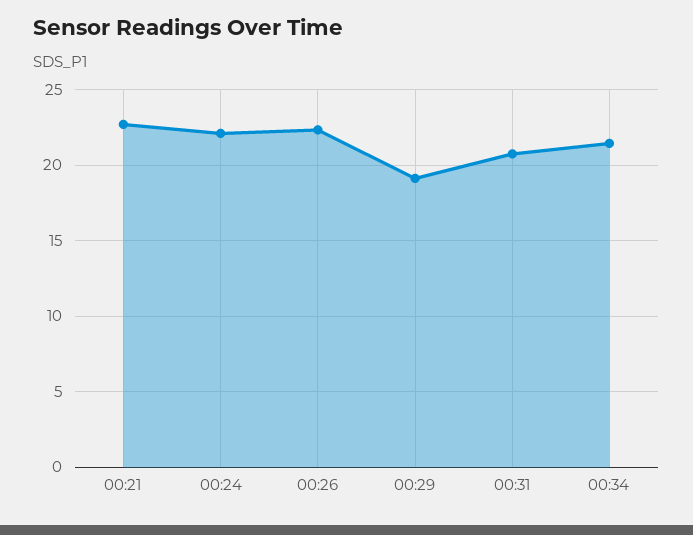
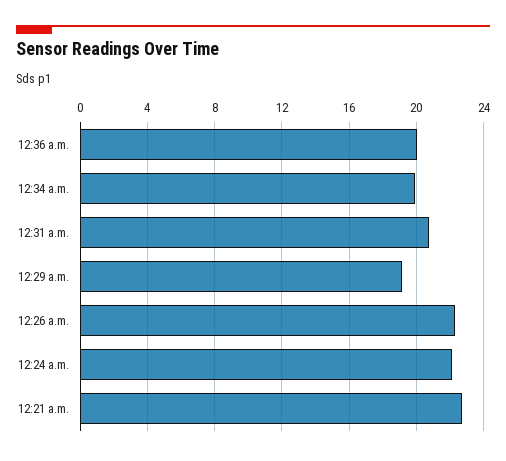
00:34: 21.5 -> 20
12:36 a.m.: none -> 20

